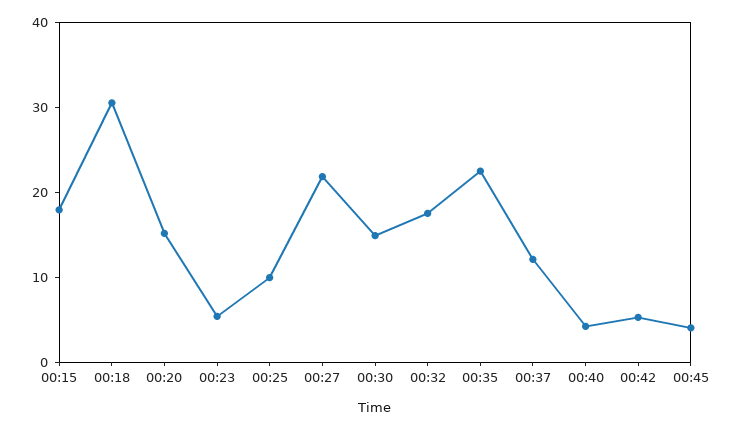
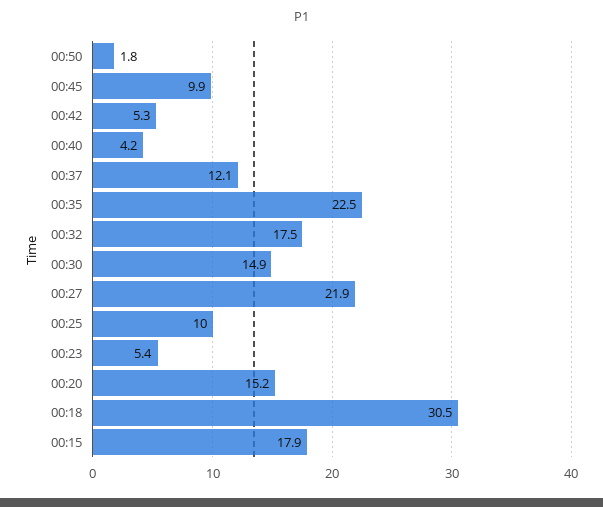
00:45: 4 -> 9.9
00:50: none -> 1.8

